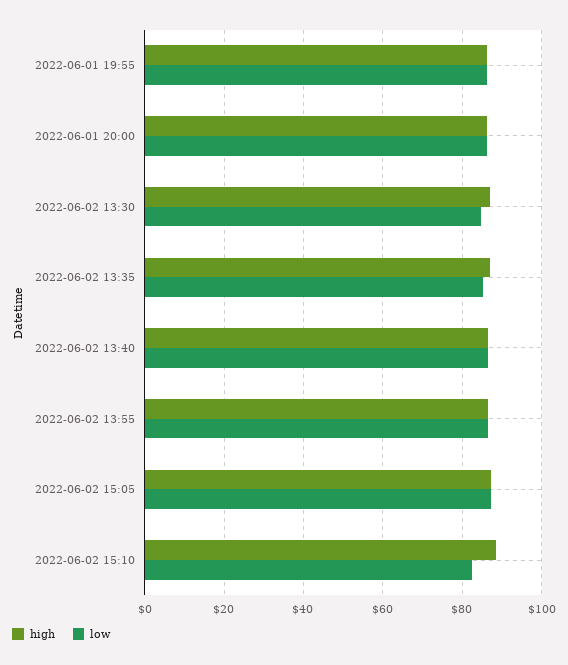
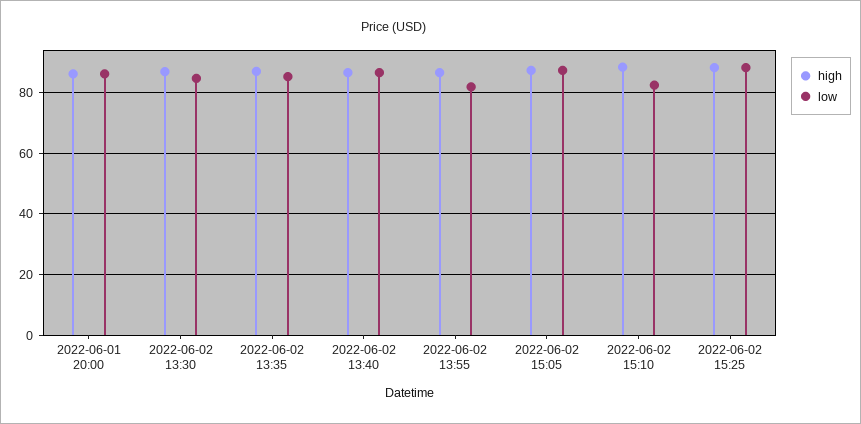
high, 2022-06-01 19:55: 86 -> none
low, 2022-06-01 19:55: 86 -> none
low, 2022-06-02 13:55: 86 -> 82
high, 2022-06-02 15:25: none -> 88
low, 2022-06-02 15:25: none -> 88

